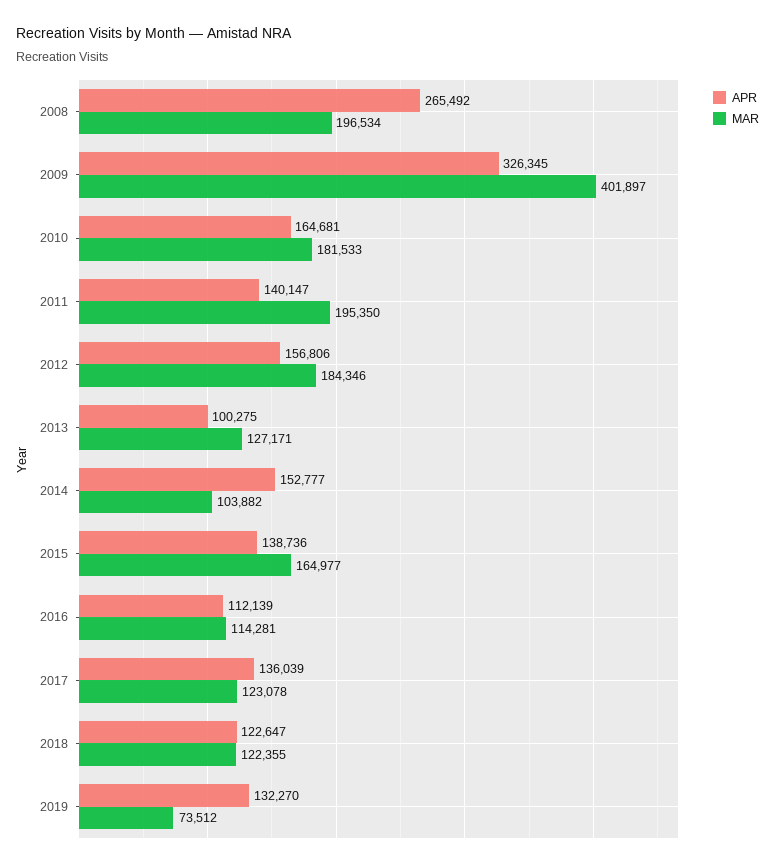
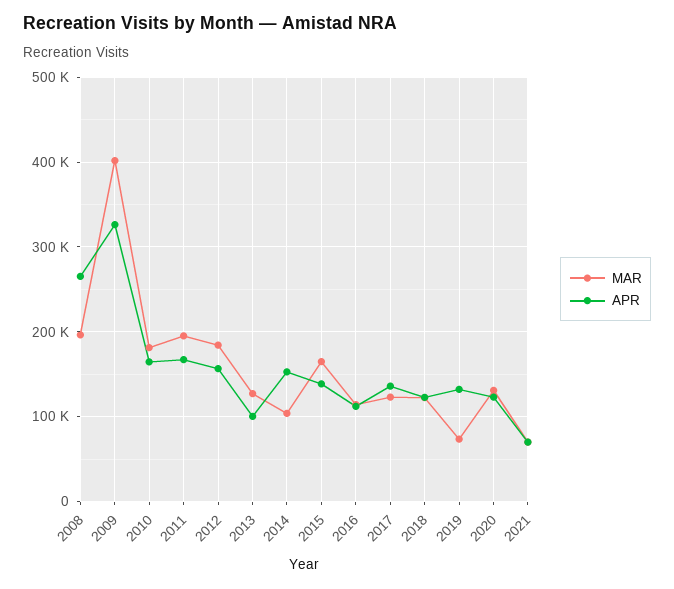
APR, 2011: 140147 -> 170000
MAR, 2020: none -> 130000
APR, 2020: none -> 120000
MAR, 2021: none -> 70000
APR, 2021: none -> 70000

